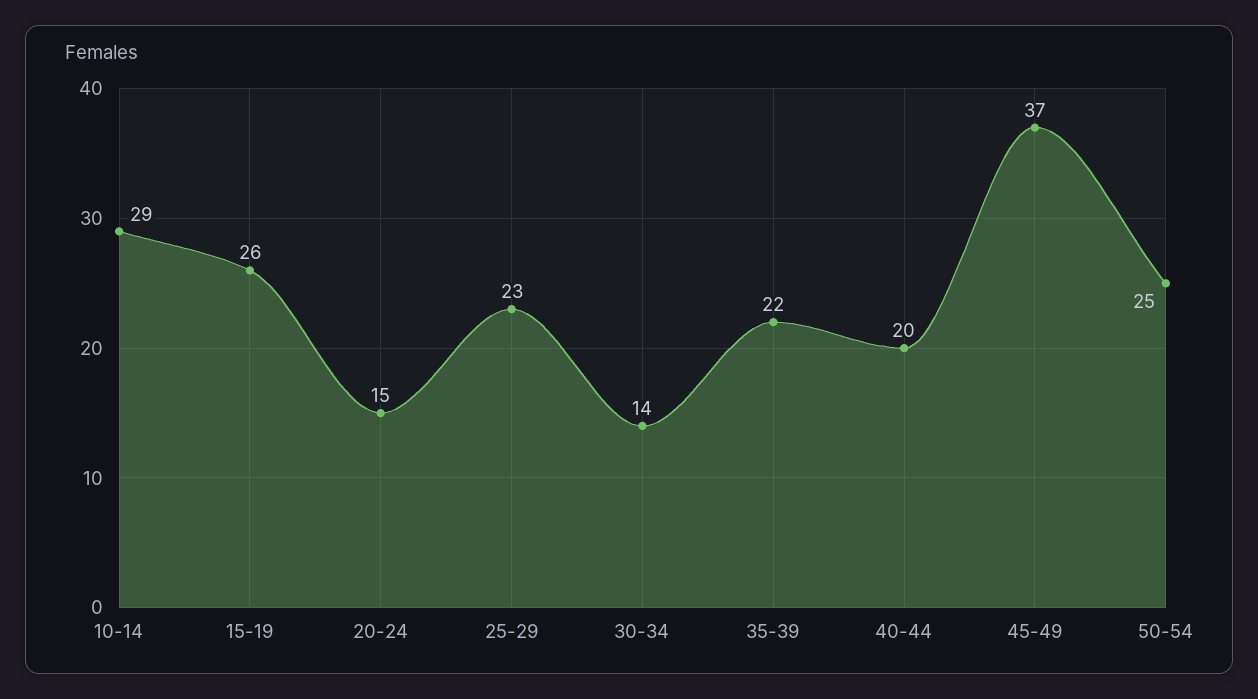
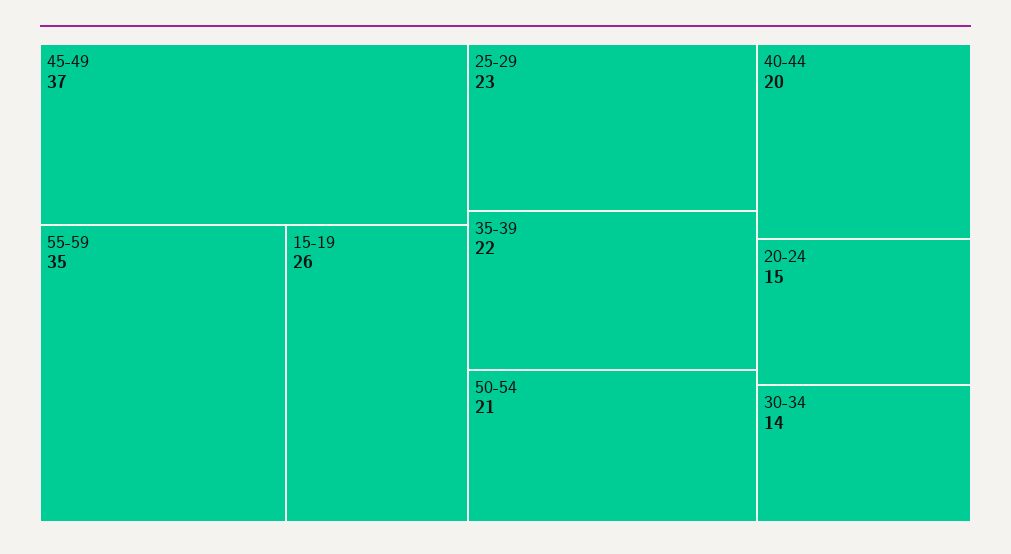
10-14: 29 -> none
50-54: 25 -> 21
55-59: none -> 35

